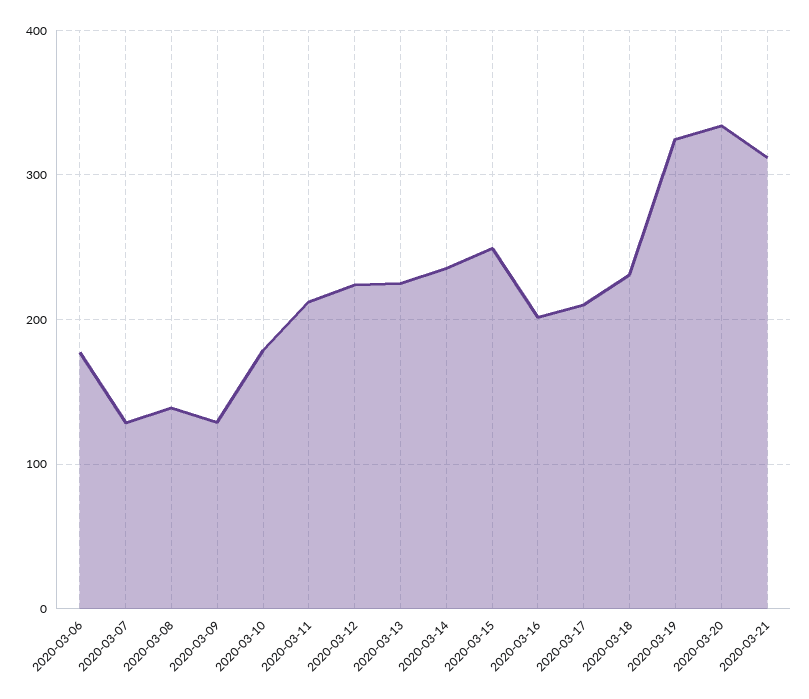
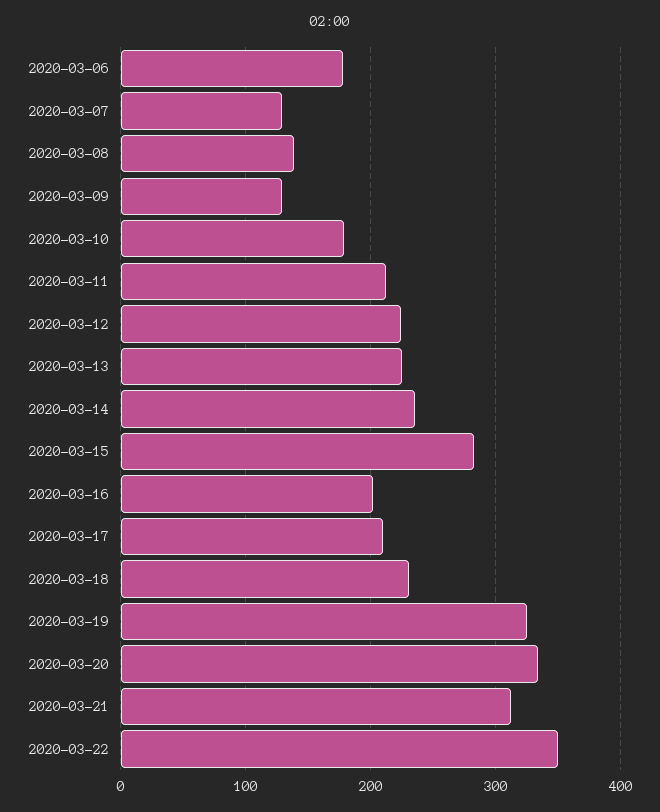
2020-03-15: 250 -> 280
2020-03-22: none -> 350

